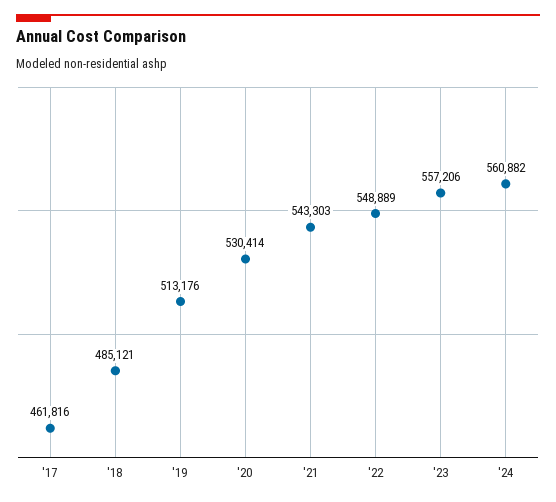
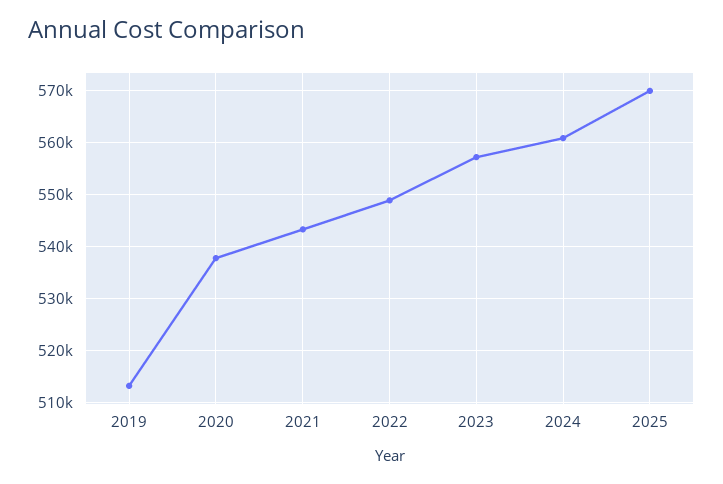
'17: 461816 -> none
'18: 485121 -> none
'20: 530414 -> 538000
2025: none -> 570000

